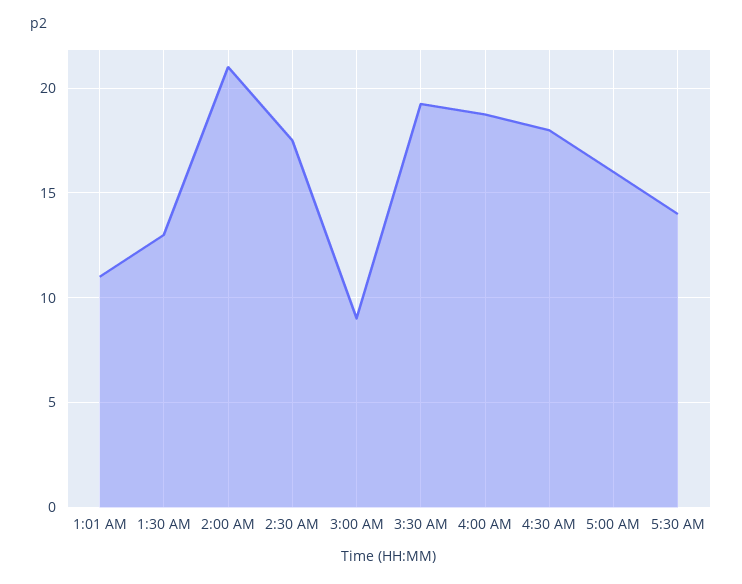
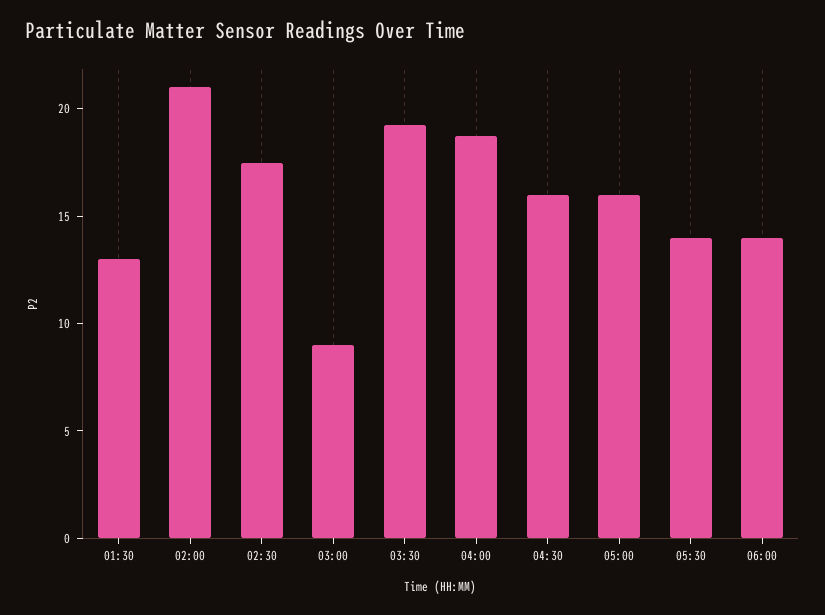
1:01 AM: 11 -> none
4:30 AM: 18 -> 16
06:00: none -> 14

